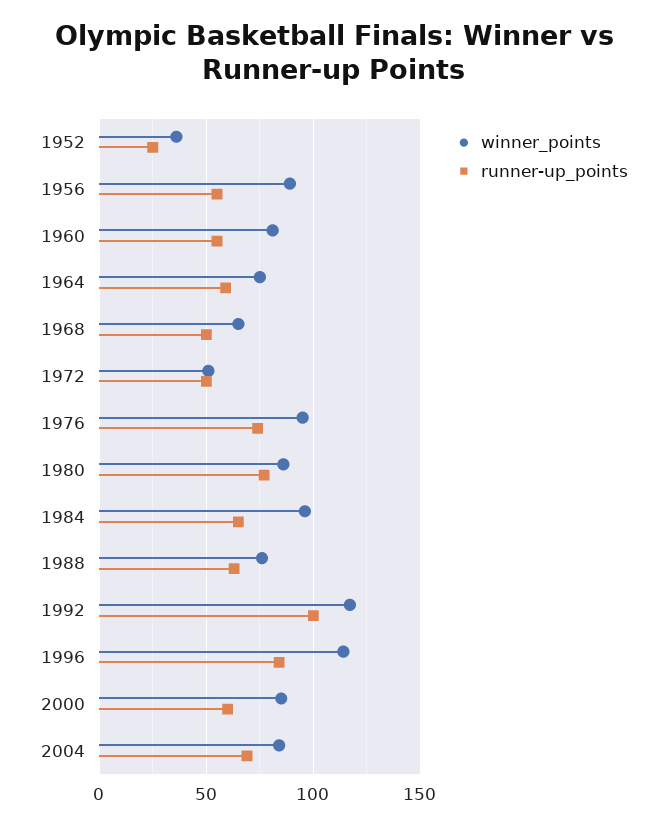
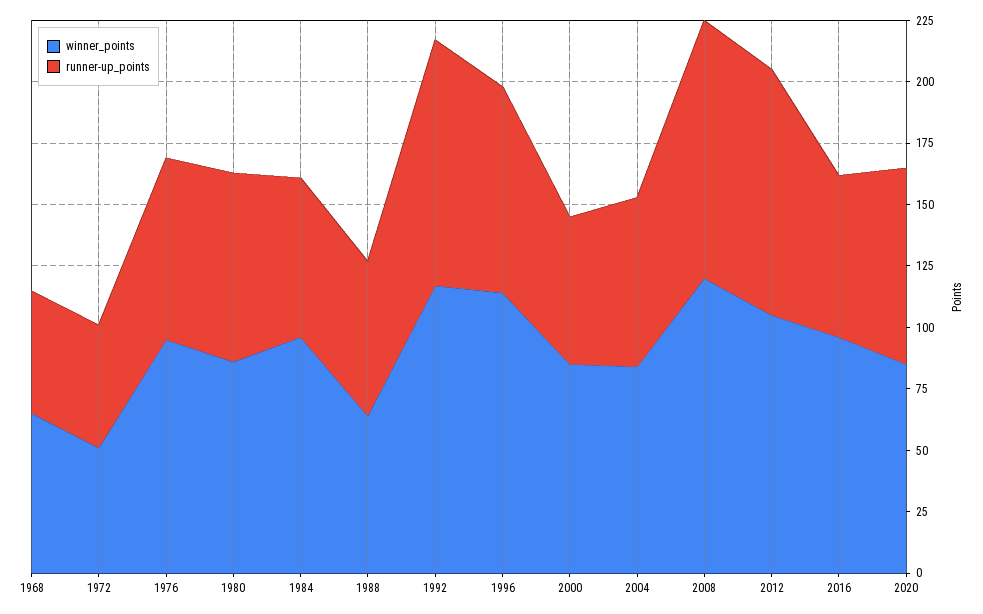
winner_points, 1952: 35 -> none
runner-up_points, 1952: 25 -> none
winner_points, 1956: 90 -> none
runner-up_points, 1956: 55 -> none
winner_points, 1960: 80 -> none
runner-up_points, 1960: 55 -> none
winner_points, 1964: 75 -> none
runner-up_points, 1964: 60 -> none
winner_points, 1988: 75 -> 65
winner_points, 2008: none -> 120
runner-up_points, 2008: none -> 105
winner_points, 2012: none -> 105
runner-up_points, 2012: none -> 100
winner_points, 2016: none -> 95
runner-up_points, 2016: none -> 65
winner_points, 2020: none -> 85
runner-up_points, 2020: none -> 80

